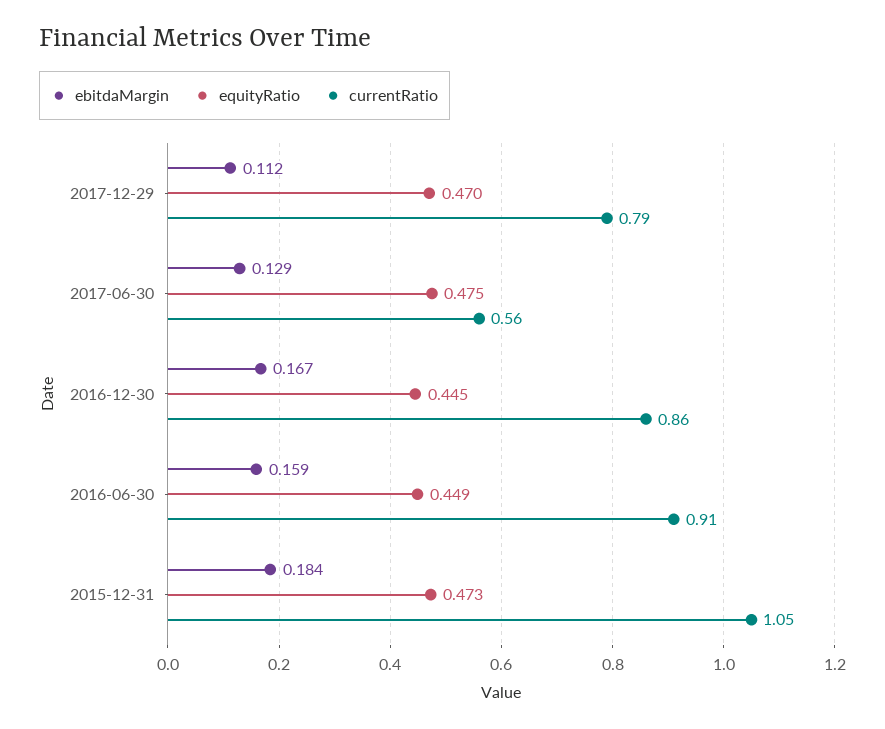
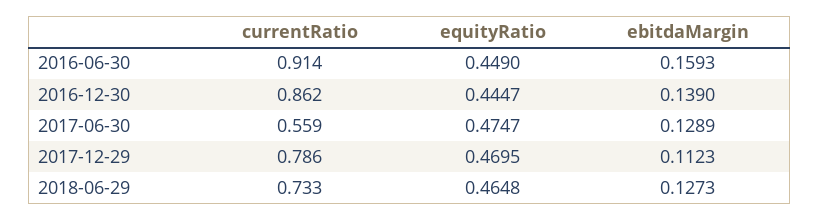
ebitdaMargin, 2016-12-30: 0.167 -> 0.139
ebitdaMargin, 2015-12-31: 0.184 -> none
equityRatio, 2015-12-31: 0.473 -> none
currentRatio, 2015-12-31: 1.05 -> none
currentRatio, 2018-06-29: none -> 0.733
equityRatio, 2018-06-29: none -> 0.4648
ebitdaMargin, 2018-06-29: none -> 0.1273

